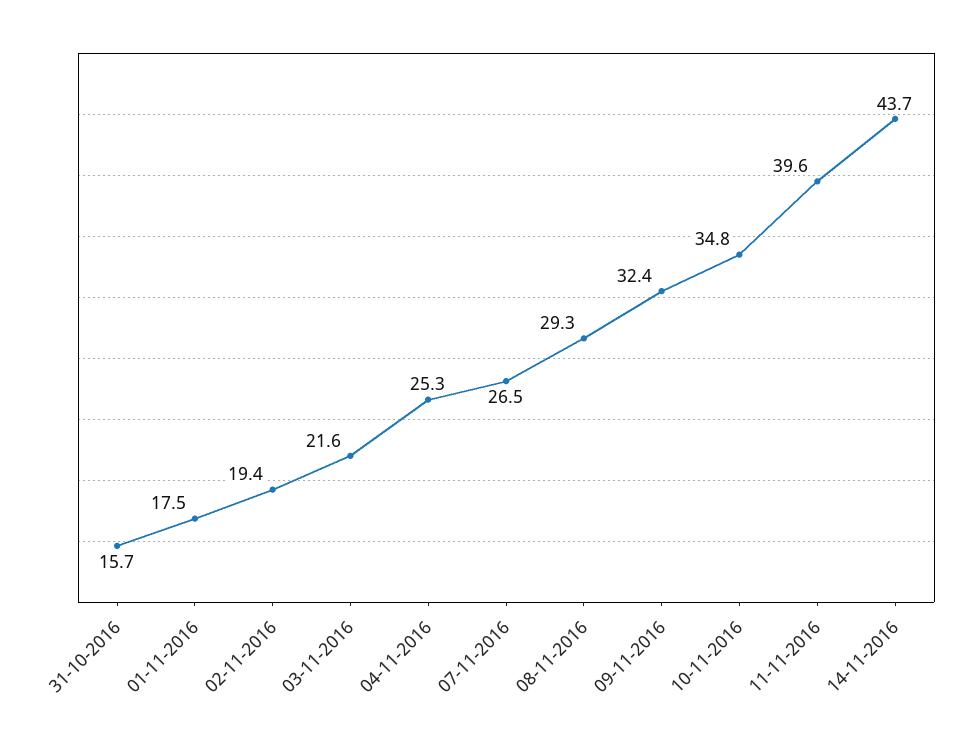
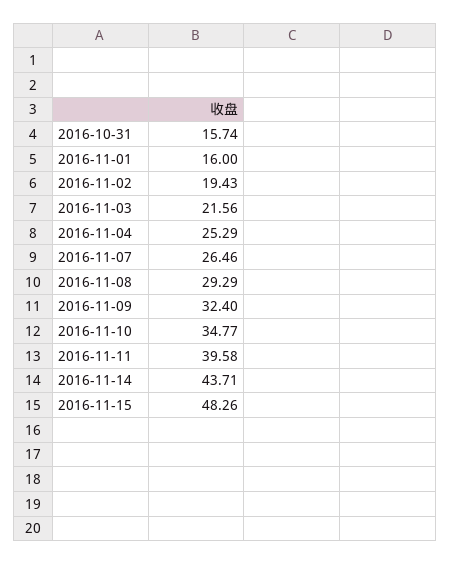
01-11-2016: 17.5 -> 16
2016-11-15: none -> 48.26

